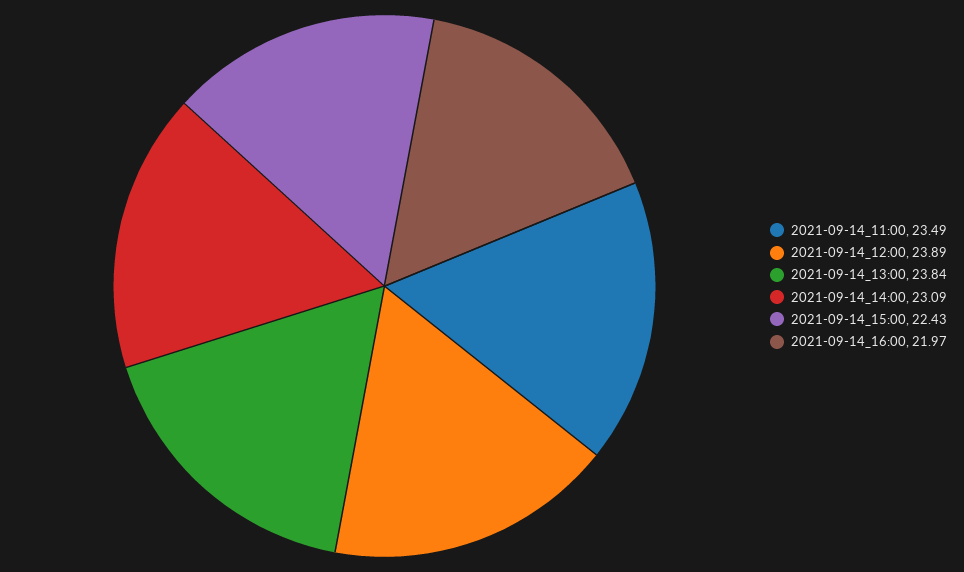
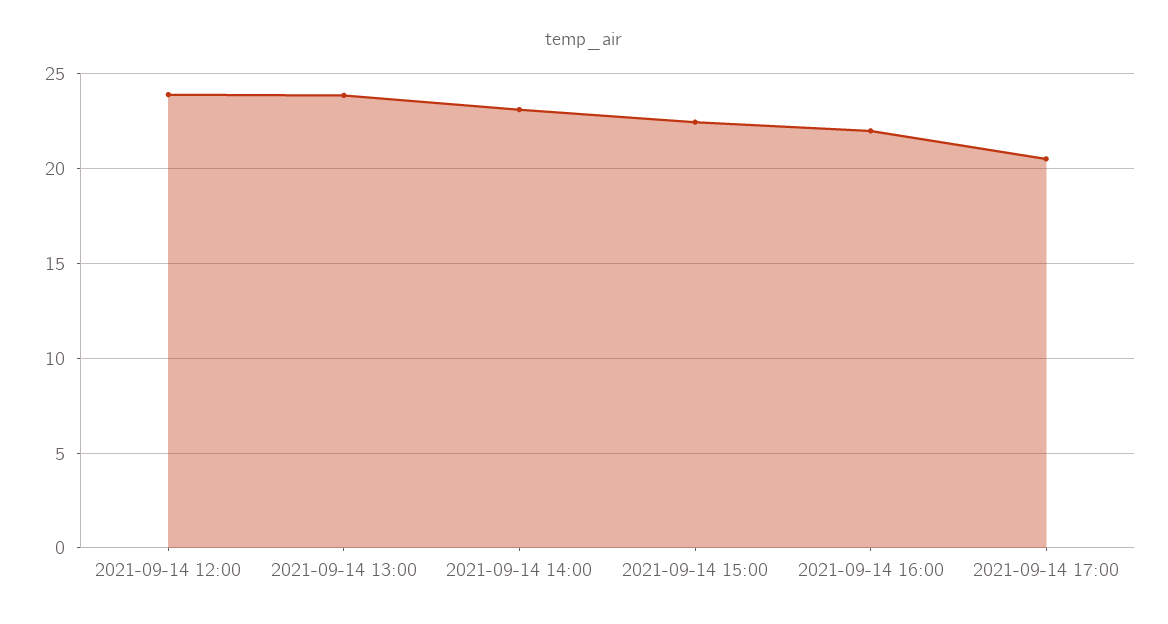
2021-09-14_11:00: 23.49 -> none
2021-09-14 17:00: none -> 20.5

